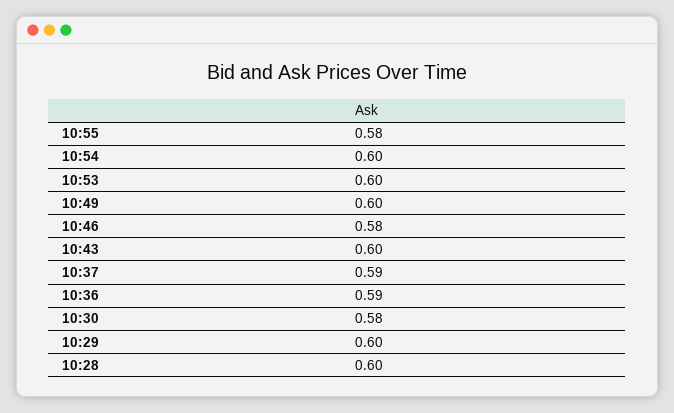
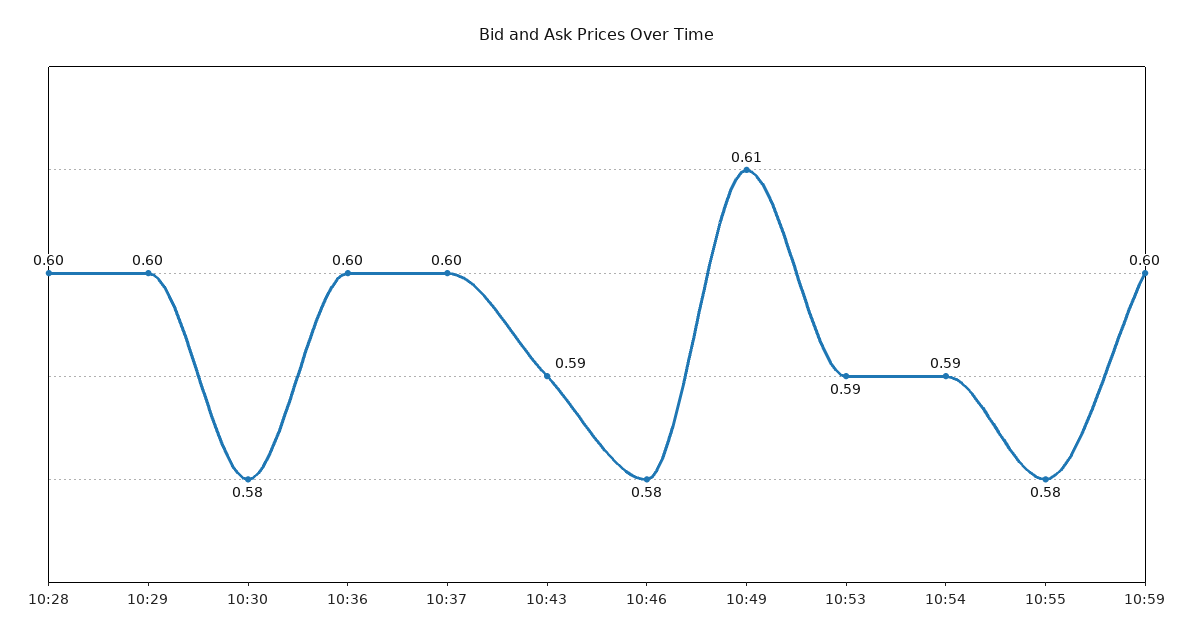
10:54: 0.6 -> 0.59
10:53: 0.6 -> 0.59
10:49: 0.6 -> 0.61
10:43: 0.6 -> 0.59
10:37: 0.59 -> 0.6
10:36: 0.59 -> 0.6
10:59: none -> 0.6

